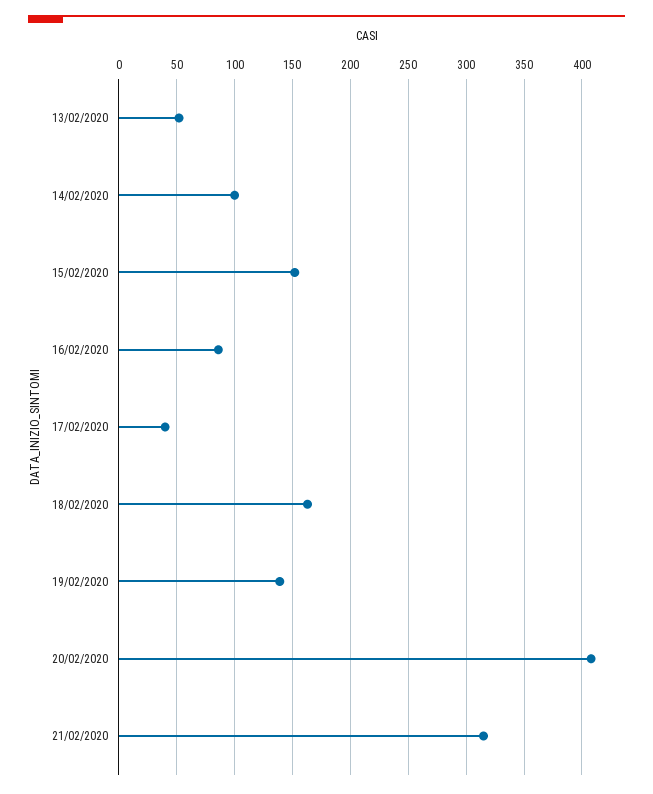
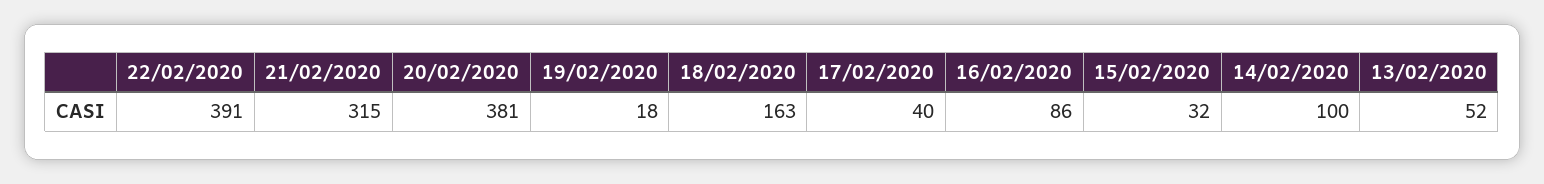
15/02/2020: 150 -> 32
19/02/2020: 140 -> 18
20/02/2020: 410 -> 381
22/02/2020: none -> 391

